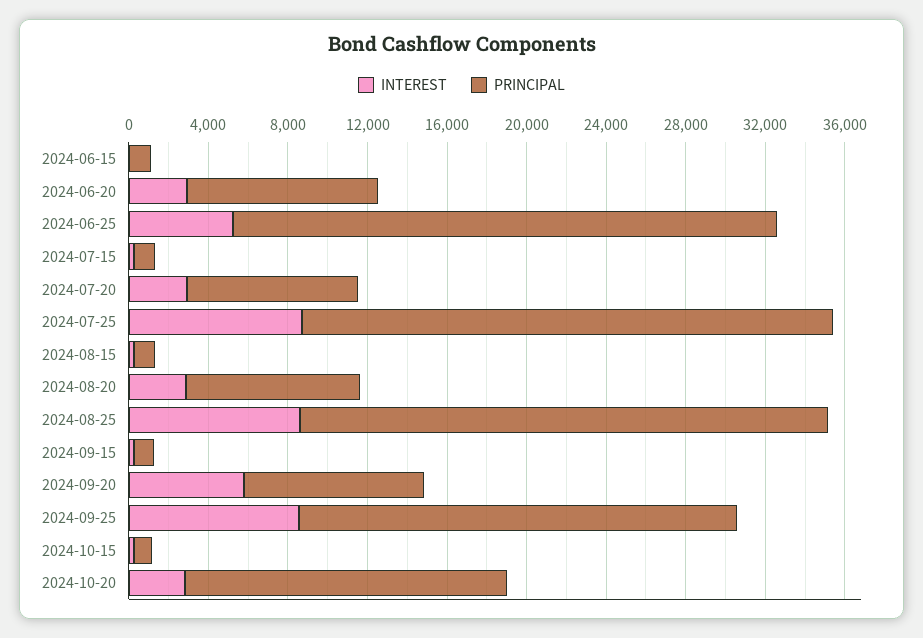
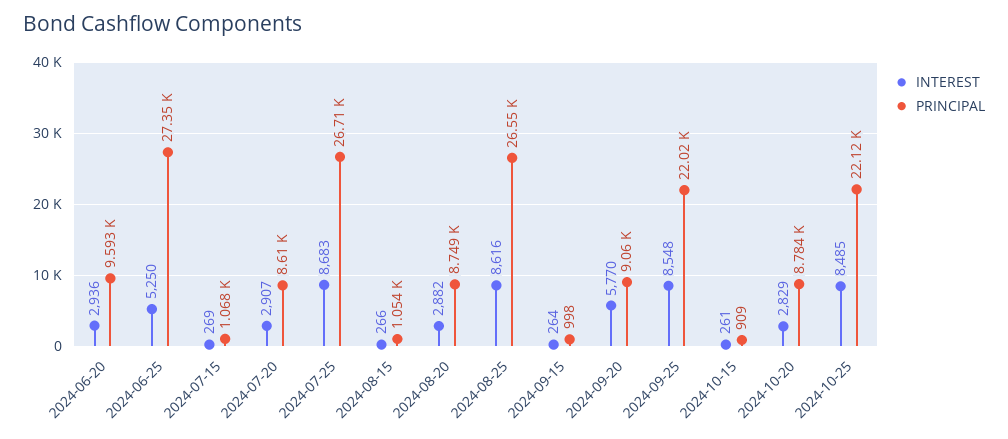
INTEREST, 2024-06-15: 0 -> none
PRINCIPAL, 2024-06-15: 1000 -> none
PRINCIPAL, 2024-10-20: 16000 -> 8784
INTEREST, 2024-10-25: none -> 8485
PRINCIPAL, 2024-10-25: none -> 22120

